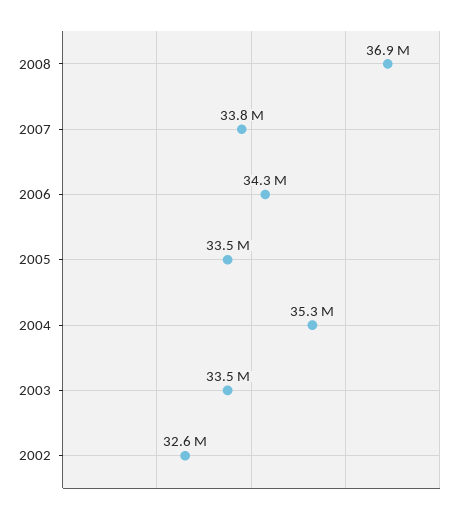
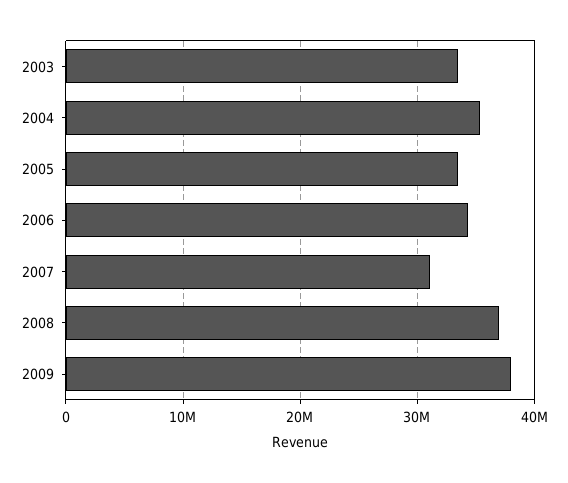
2007: 33800000 -> 31000000
2002: 32600000 -> none
2009: none -> 38000000

